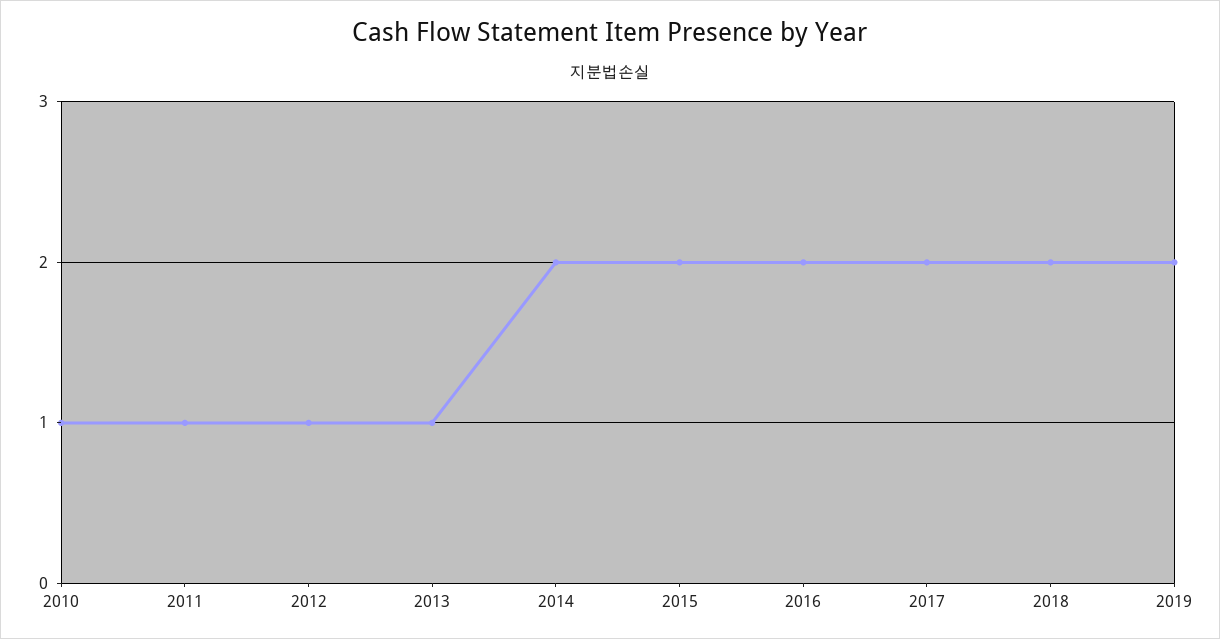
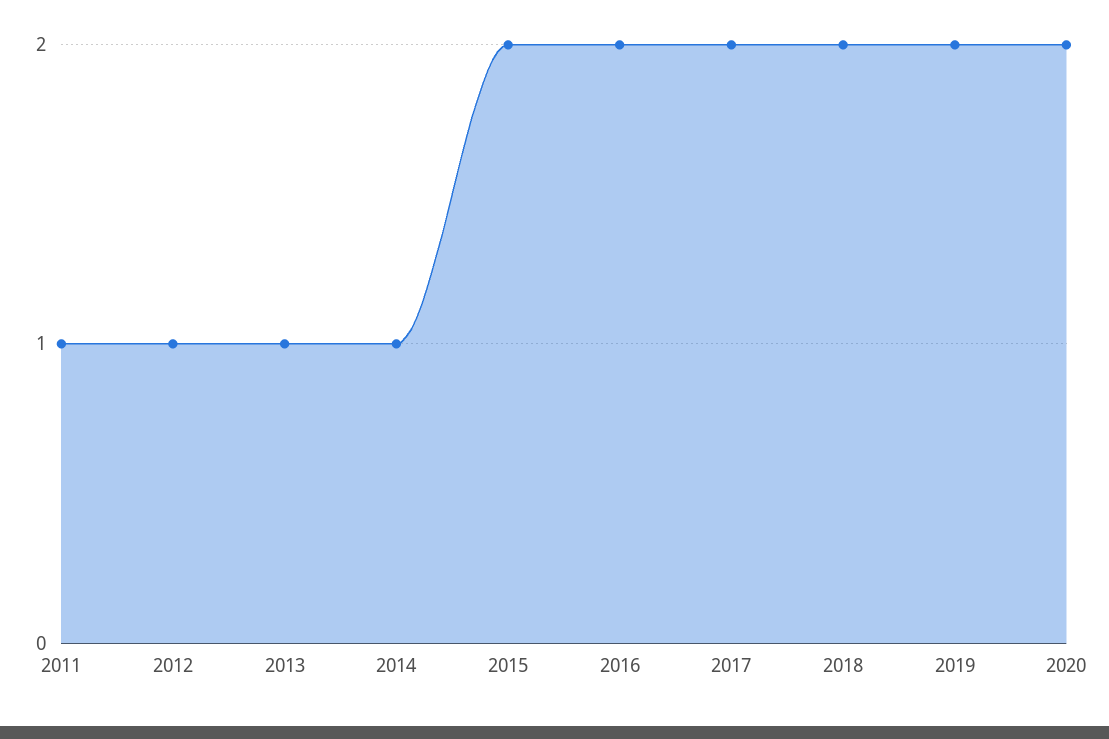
2010: 1 -> none
2014: 2 -> 1
2020: none -> 2

